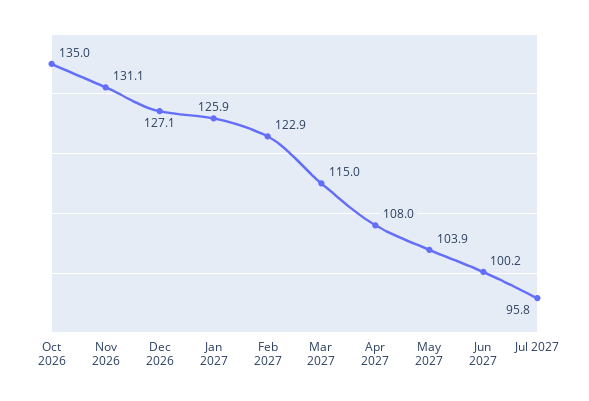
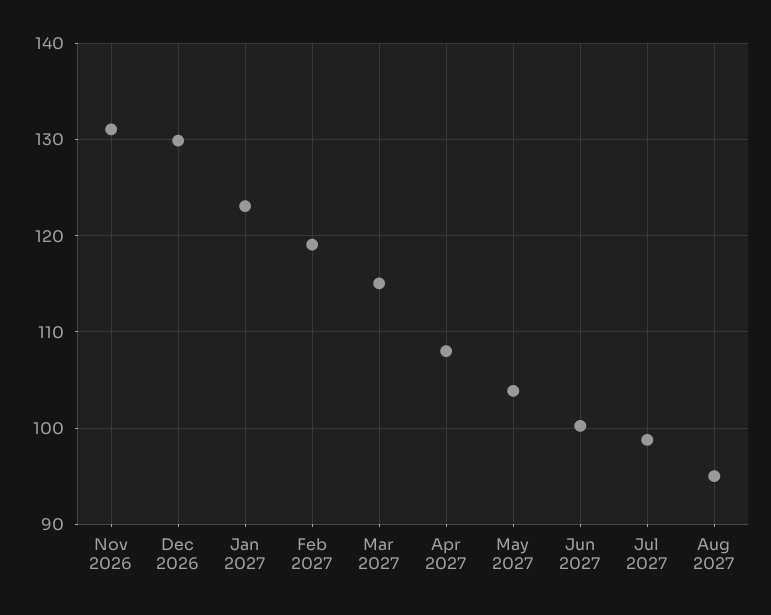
Oct 2026: 135 -> none
Dec 2026: 127.1 -> 130
Jan 2027: 125.9 -> 123
Feb 2027: 122.9 -> 119
Jul 2027: 95.8 -> 99
Aug 2027: none -> 95

